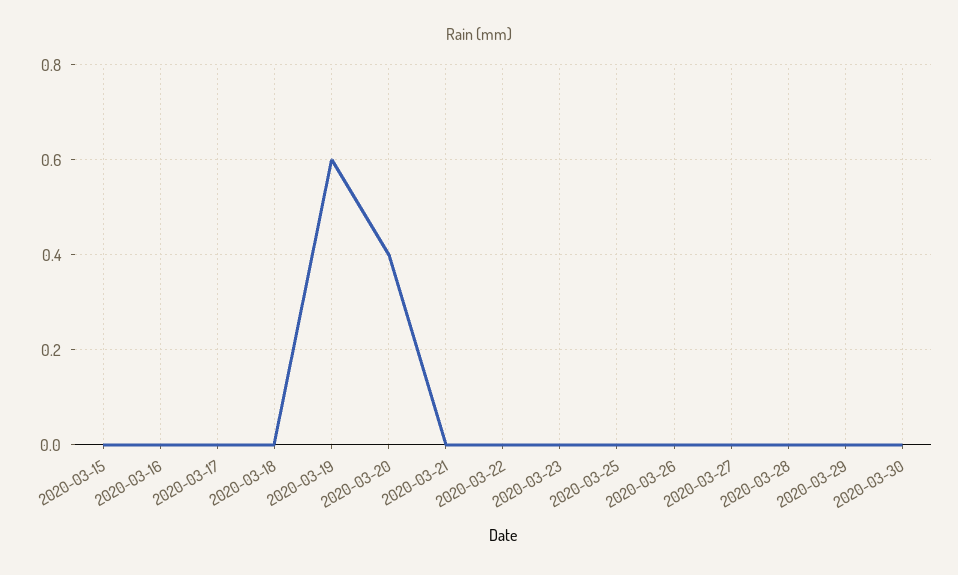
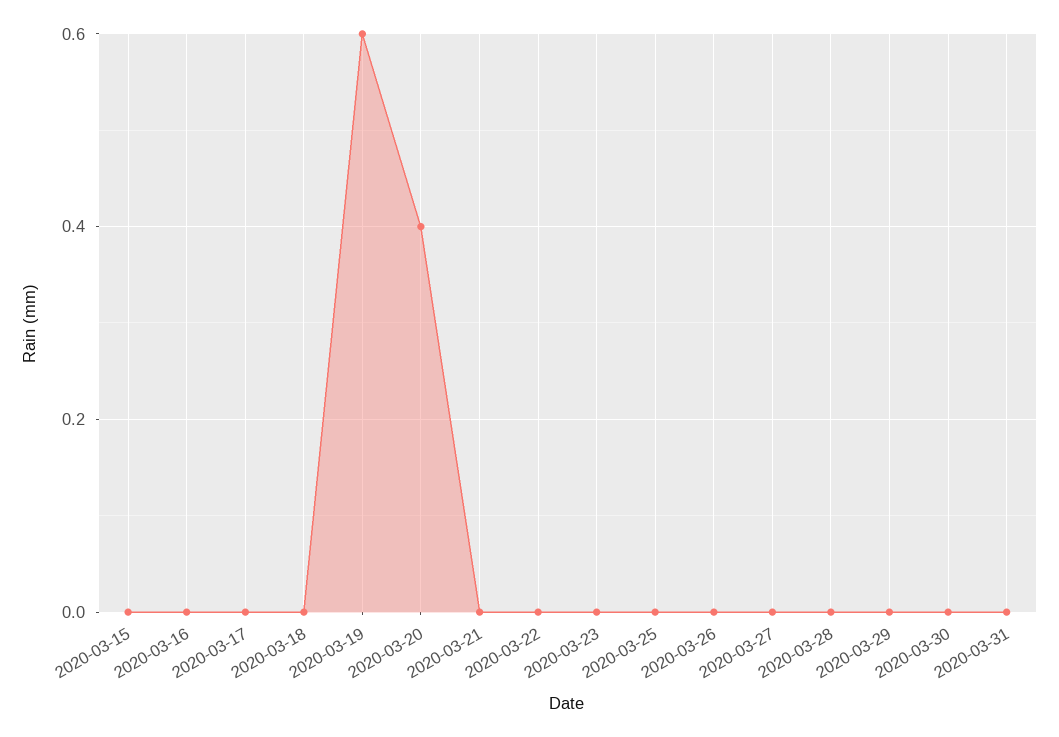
2020-03-31: none -> 0

